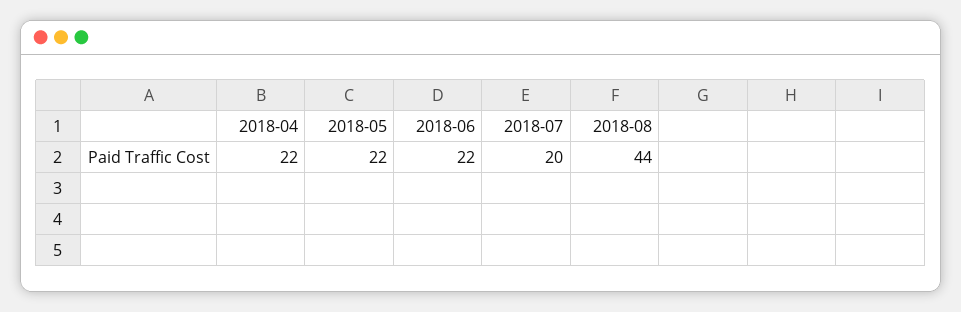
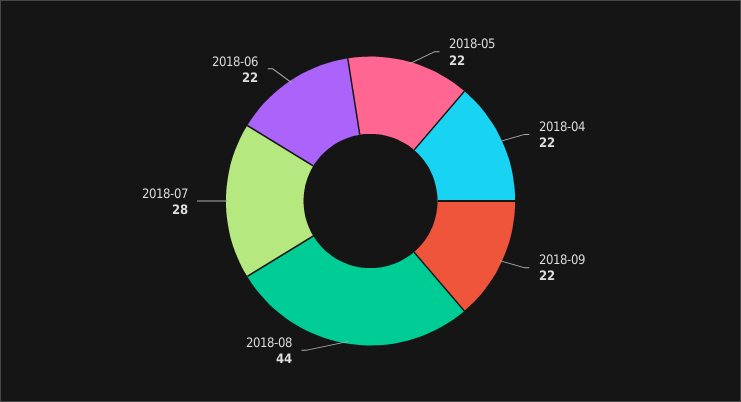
2018-07: 20 -> 28
2018-09: none -> 22

